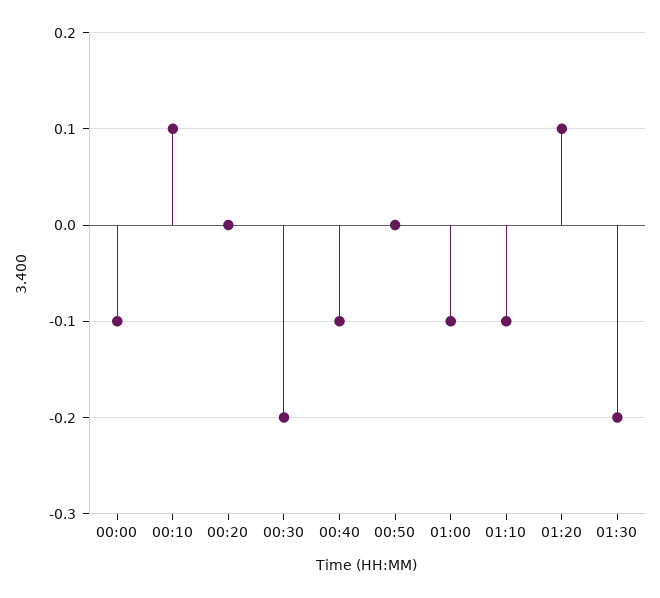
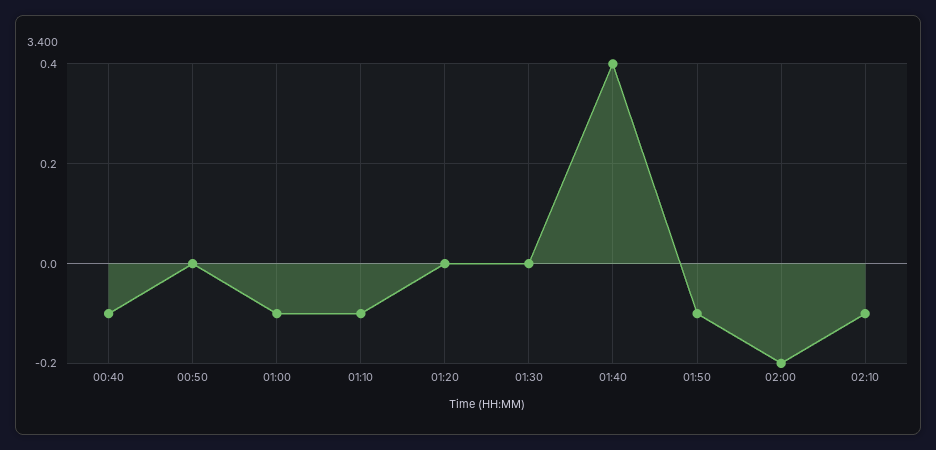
00:00: -0.1 -> none
00:10: 0.1 -> none
00:20: 0 -> none
00:30: -0.2 -> none
01:20: 0.1 -> 0
01:30: -0.2 -> 0
01:40: none -> 0.4
01:50: none -> -0.1
02:00: none -> -0.2
02:10: none -> -0.1

